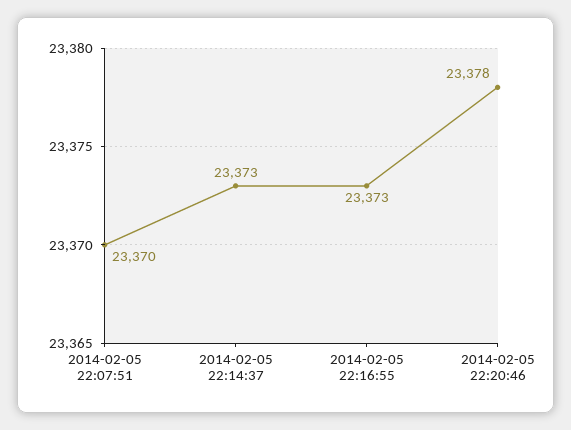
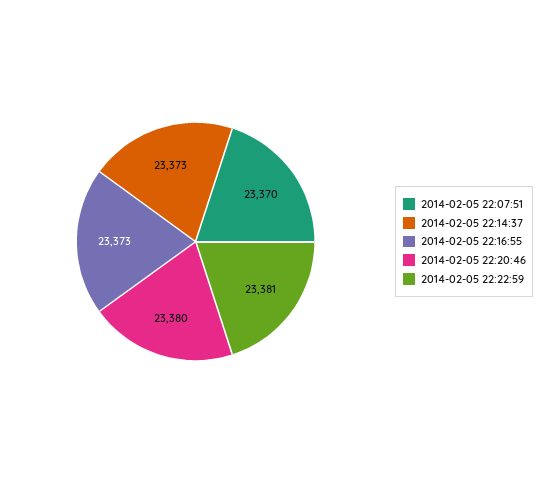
2014-02-05 22:20:46: 23378 -> 23380
2014-02-05 22:22:59: none -> 23381

